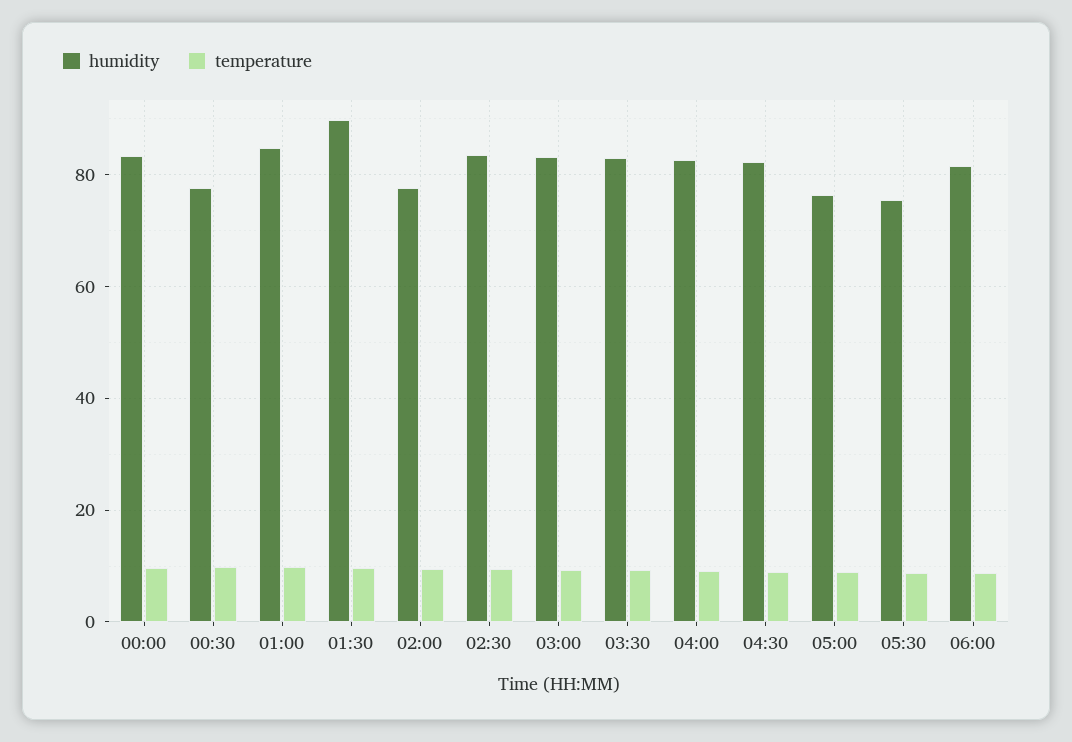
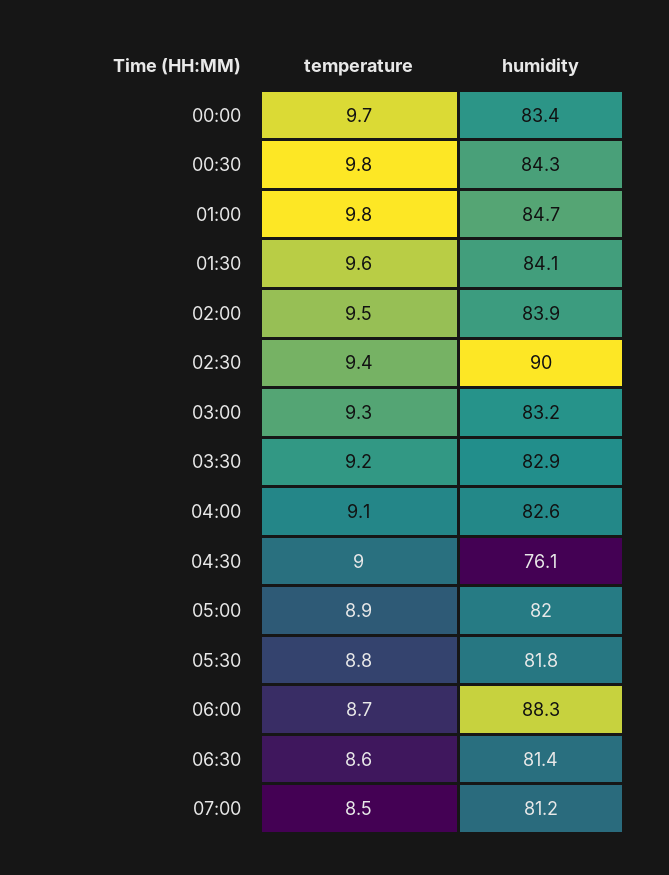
humidity, 00:30: 78 -> 84.3
humidity, 01:30: 90 -> 84.1
humidity, 02:00: 78 -> 83.9
humidity, 02:30: 84 -> 90
humidity, 04:30: 82 -> 76.1
humidity, 05:00: 76 -> 82
humidity, 05:30: 76 -> 81.8
humidity, 06:00: 82 -> 88.3
temperature, 06:30: none -> 8.6
humidity, 06:30: none -> 81.4
temperature, 07:00: none -> 8.5
humidity, 07:00: none -> 81.2

